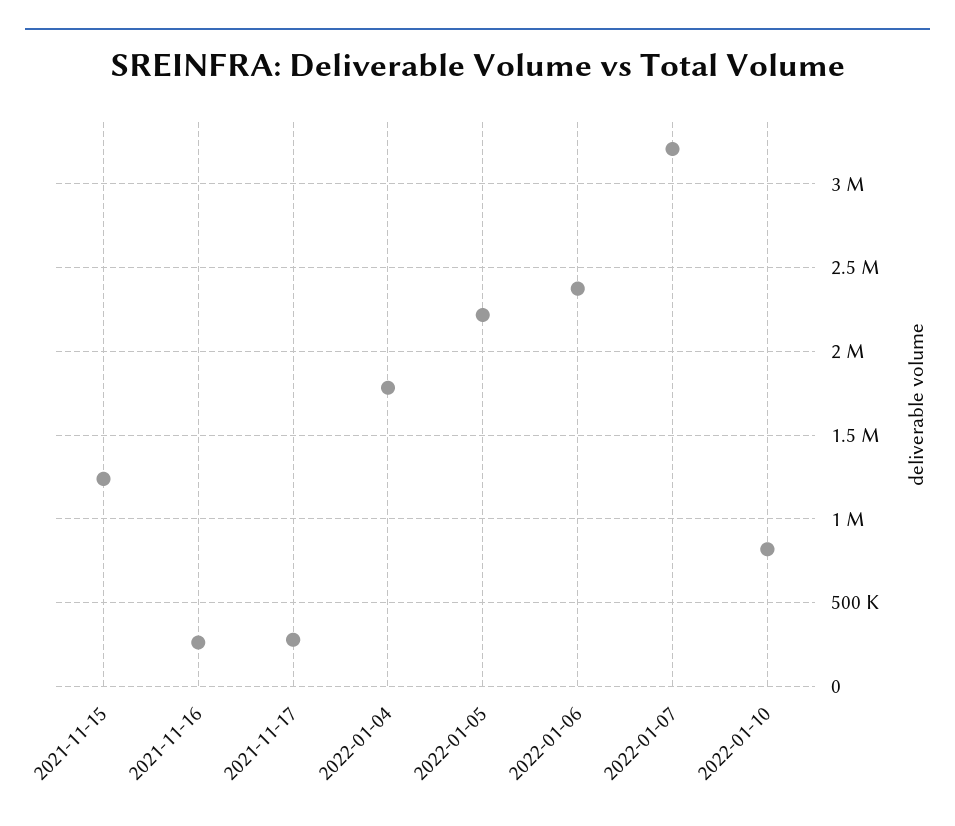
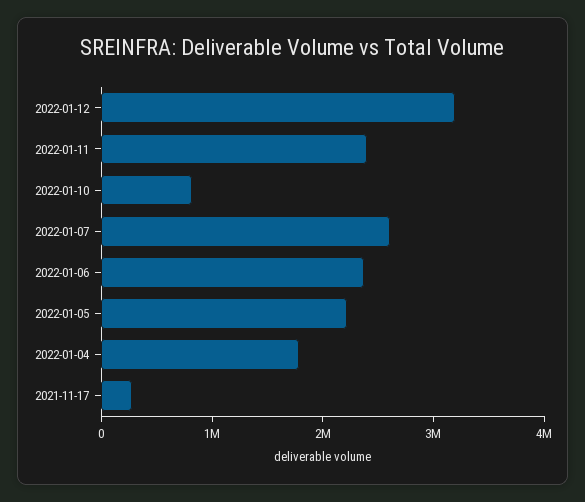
2021-11-15: 1250000 -> none
2021-11-16: 250000 -> none
2022-01-07: 3200000 -> 2600000
2022-01-12: none -> 3200000
2022-01-11: none -> 2400000

